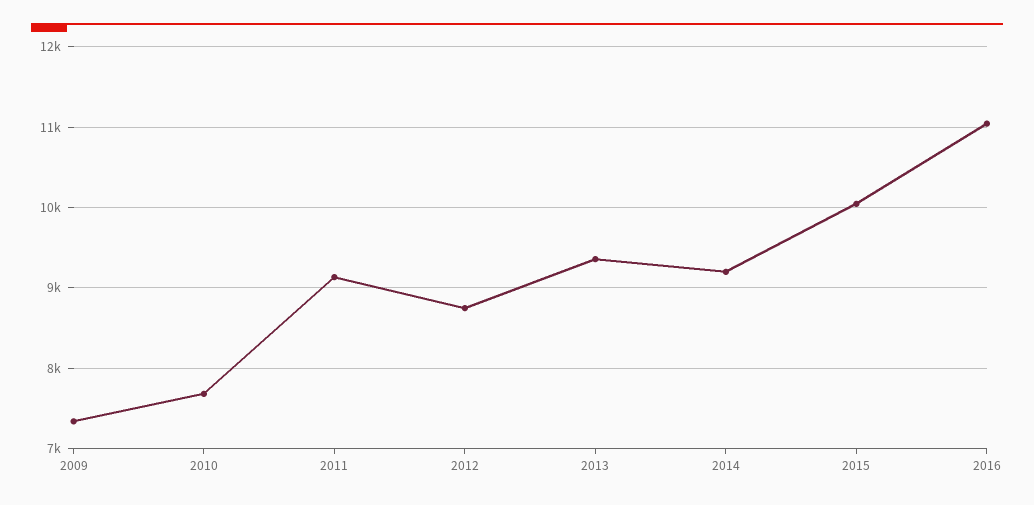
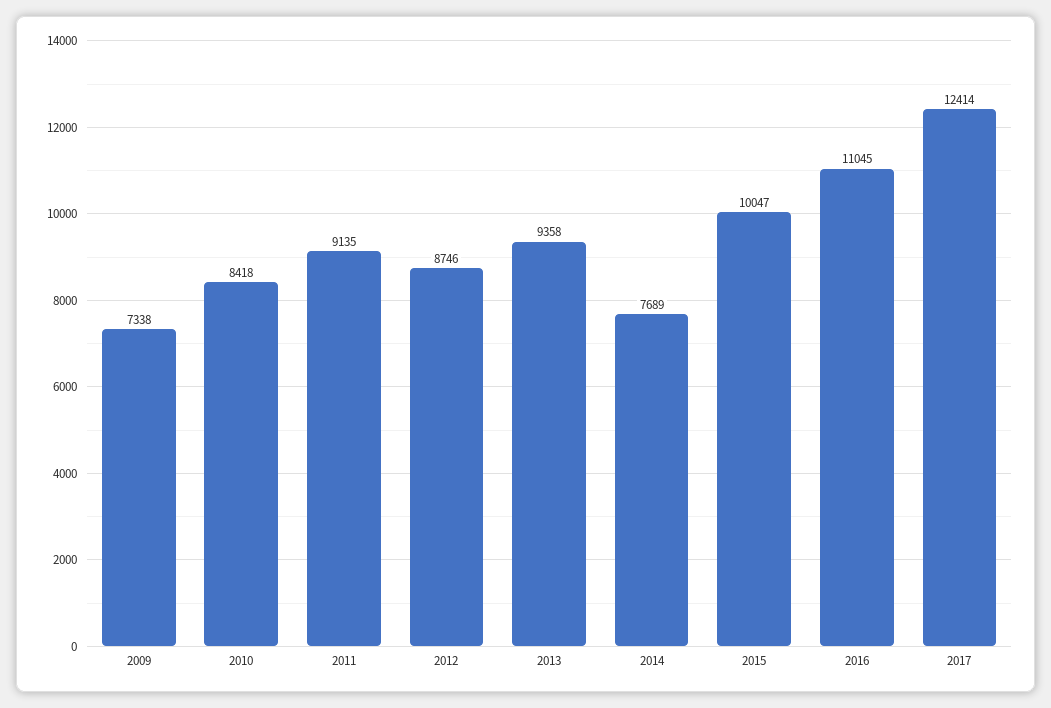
2010: 7700 -> 8418
2014: 9200 -> 7689
2017: none -> 12414

